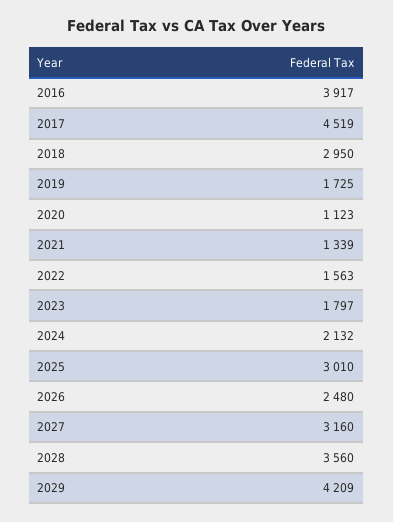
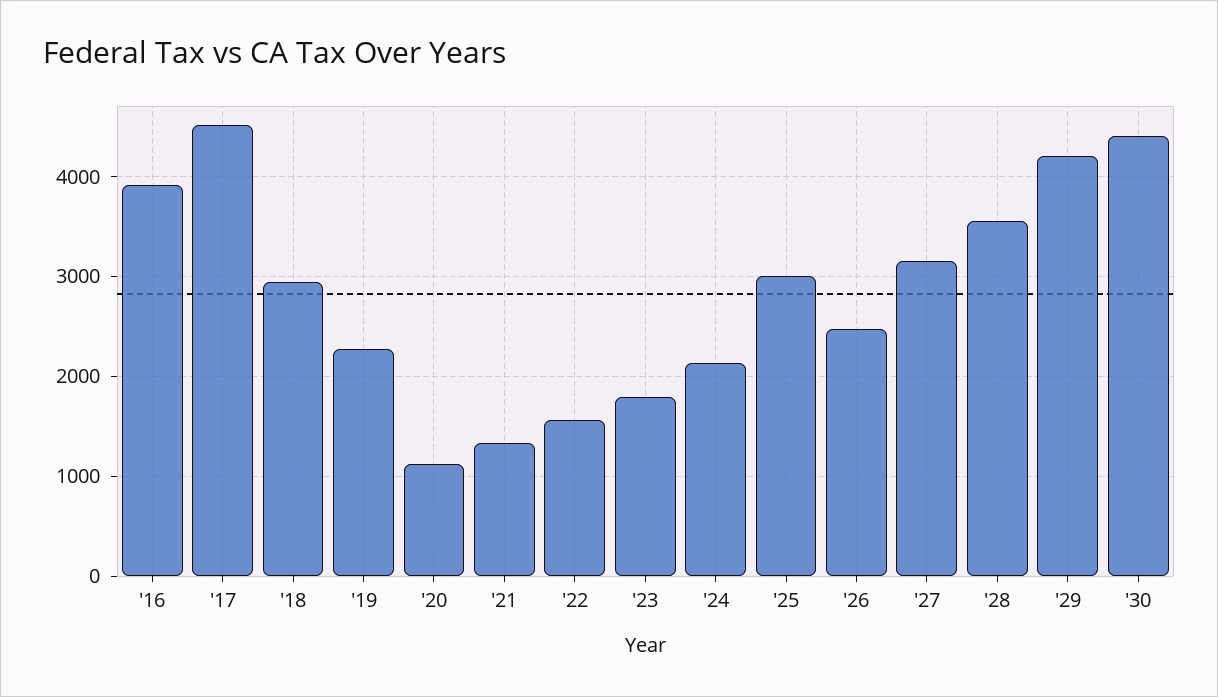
2019: 1725 -> 2300
'30: none -> 4400

